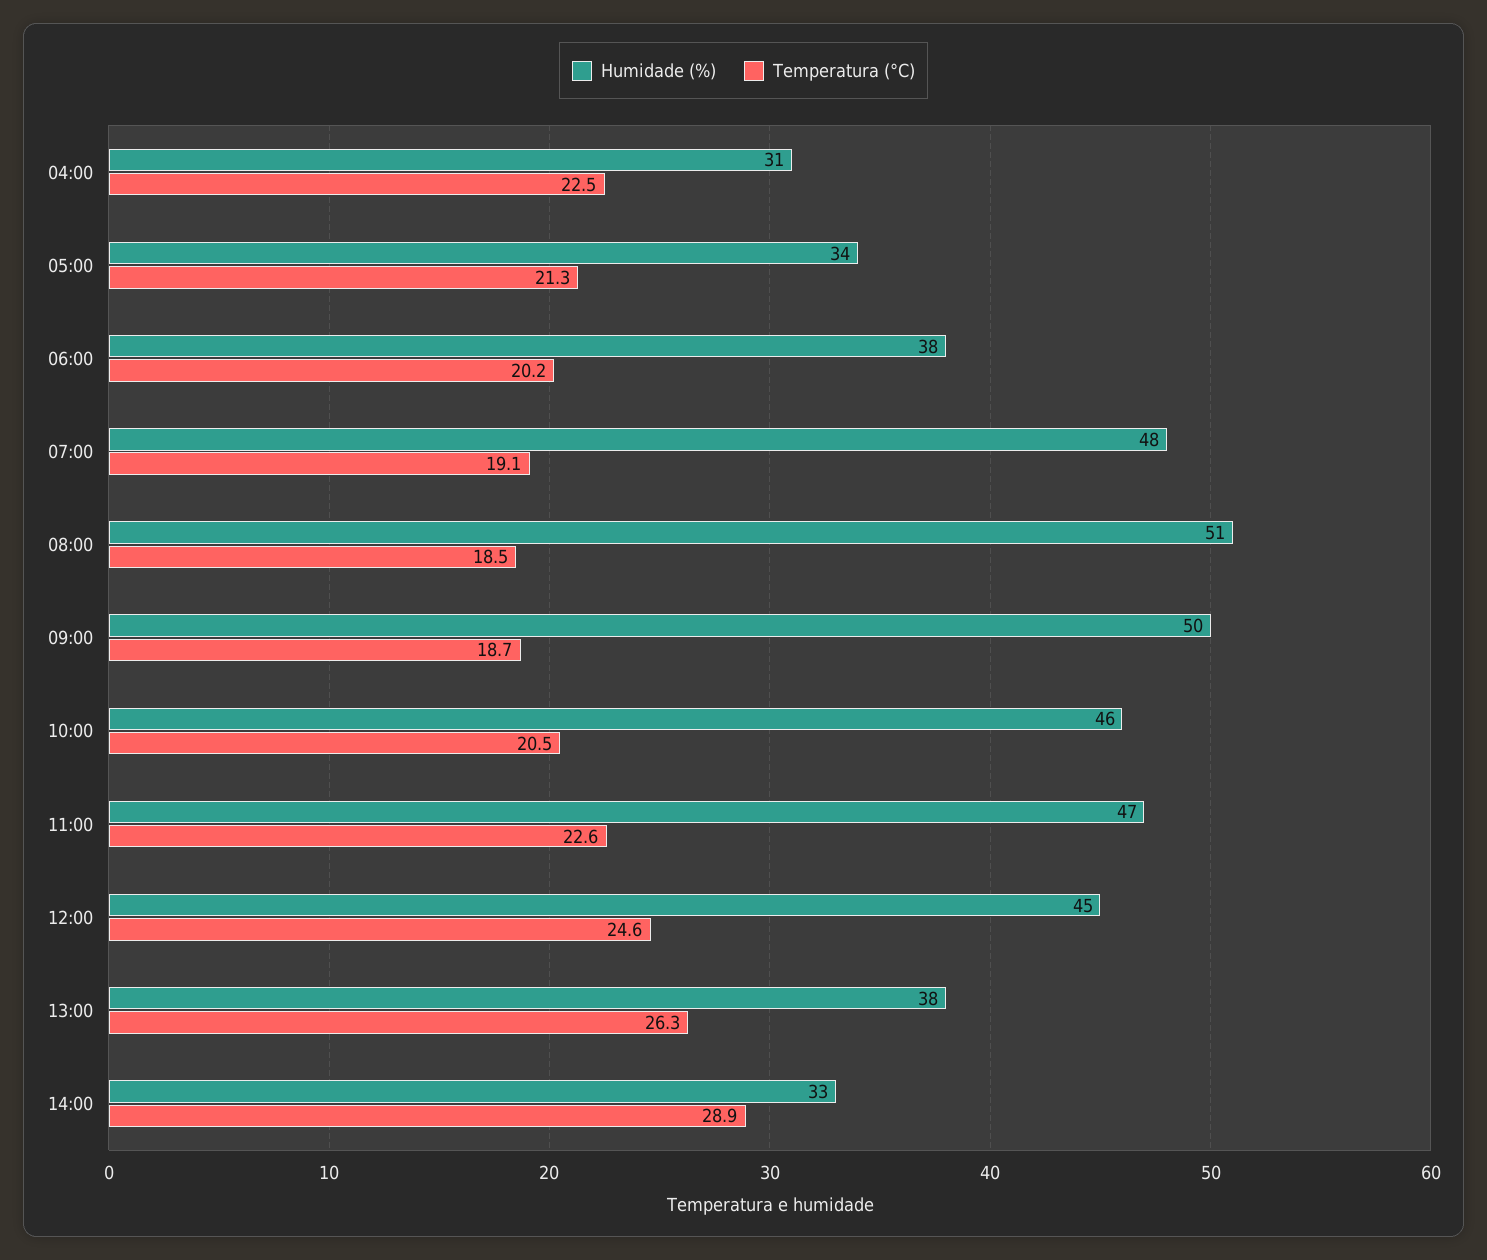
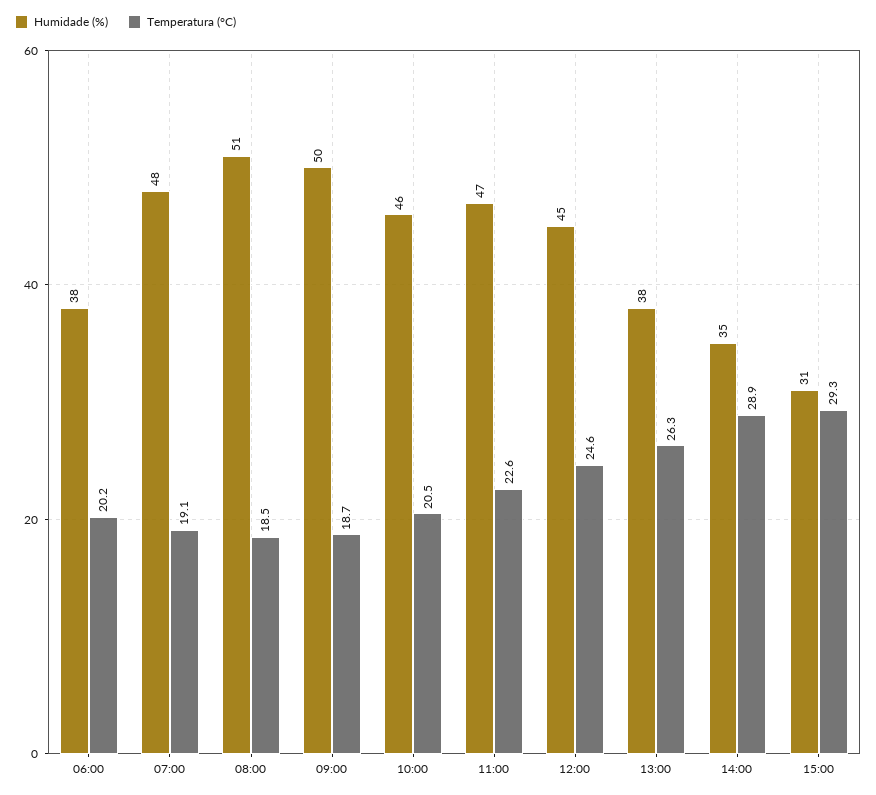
Humidade (%), 04:00: 31 -> none
Temperatura (°C), 04:00: 22.5 -> none
Humidade (%), 05:00: 34 -> none
Temperatura (°C), 05:00: 21.3 -> none
Humidade (%), 14:00: 33 -> 35
Humidade (%), 15:00: none -> 31
Temperatura (°C), 15:00: none -> 29.3

